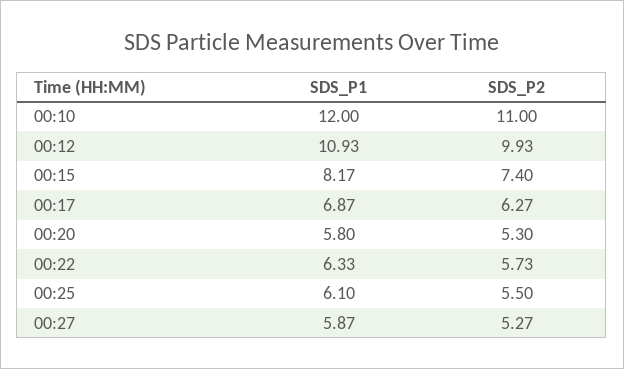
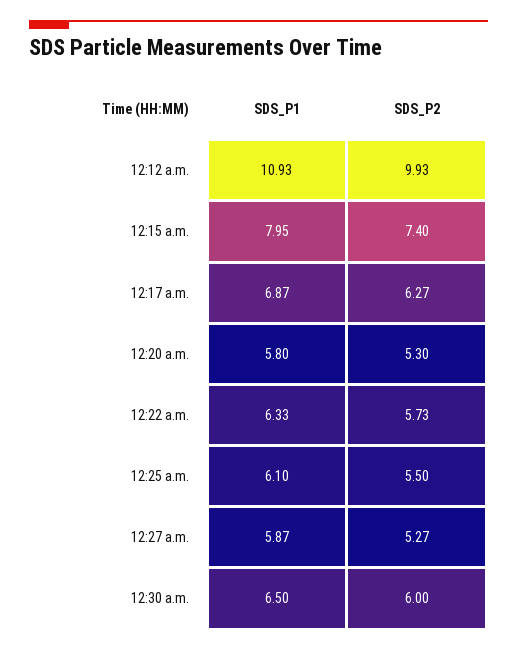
SDS_P1, 00:10: 12 -> none
SDS_P2, 00:10: 11 -> none
SDS_P1, 00:15: 8.17 -> 7.95
SDS_P1, 12:30 a.m.: none -> 6.5
SDS_P2, 12:30 a.m.: none -> 6

